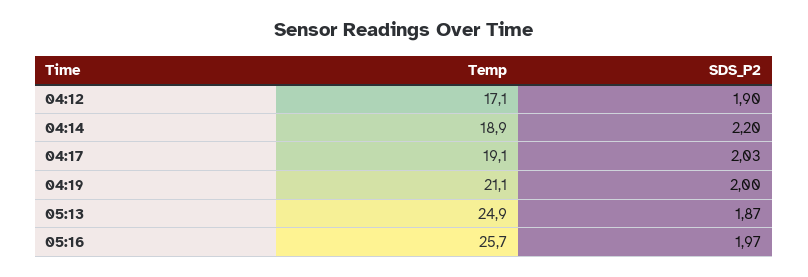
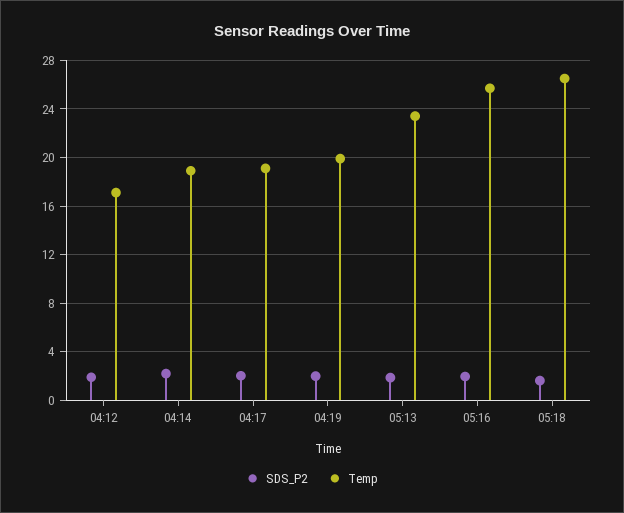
Temp, 04:19: 21.1 -> 20
Temp, 05:13: 24.9 -> 23.5
SDS_P2, 05:18: none -> 1.5
Temp, 05:18: none -> 26.5

